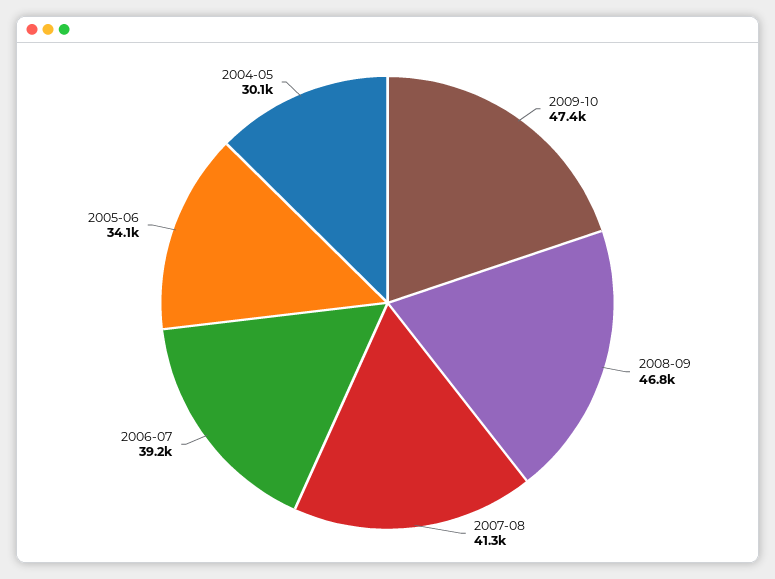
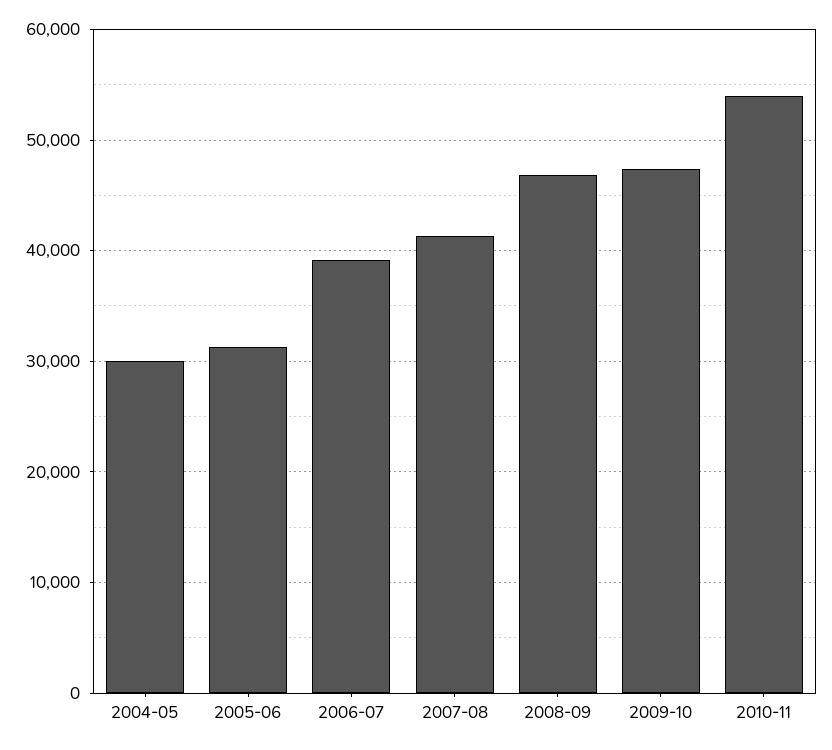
2005-06: 34100 -> 31000
2010-11: none -> 54000

